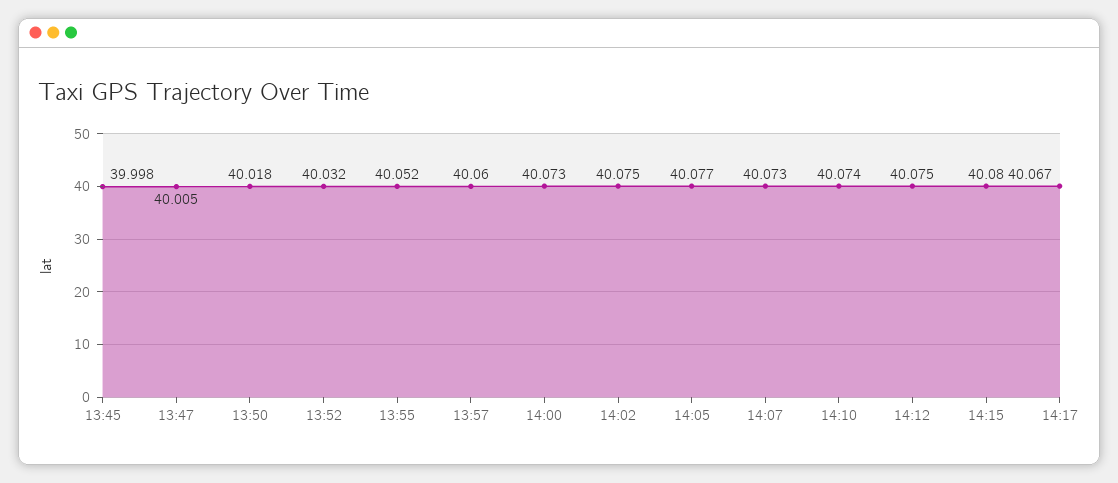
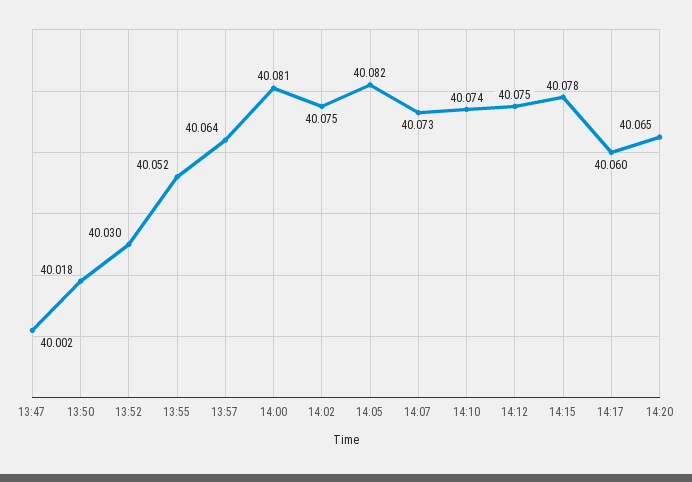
13:45: 39.998 -> none
13:47: 40.005 -> 40.002
13:52: 40.032 -> 40.03
13:57: 40.06 -> 40.064
14:00: 40.073 -> 40.081
14:05: 40.077 -> 40.082
14:15: 40.08 -> 40.078
14:17: 40.067 -> 40.06
14:20: none -> 40.065

